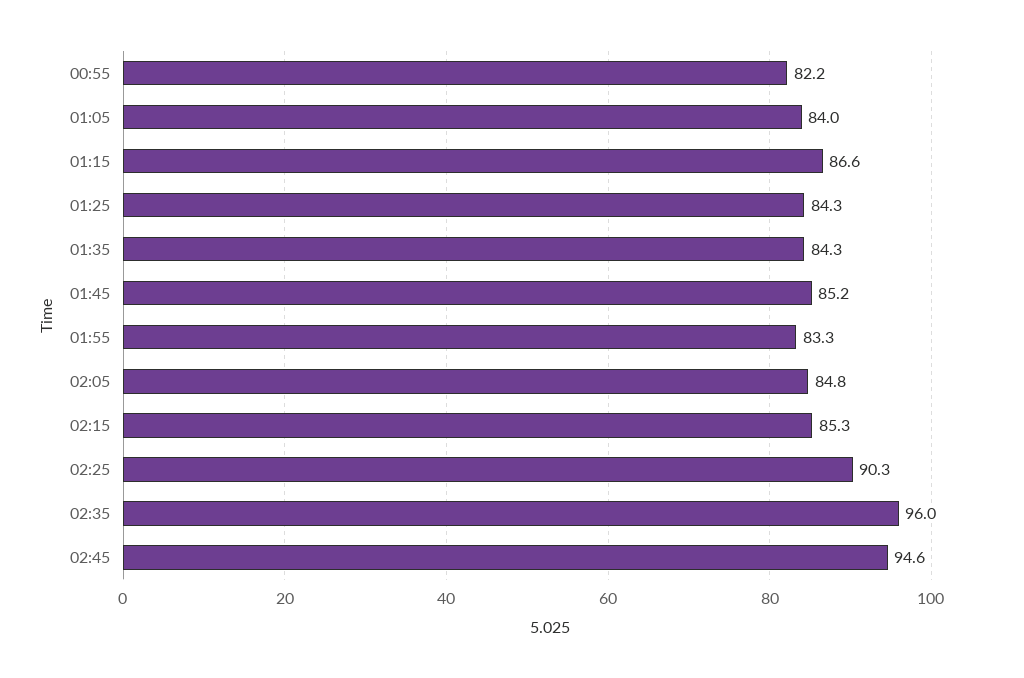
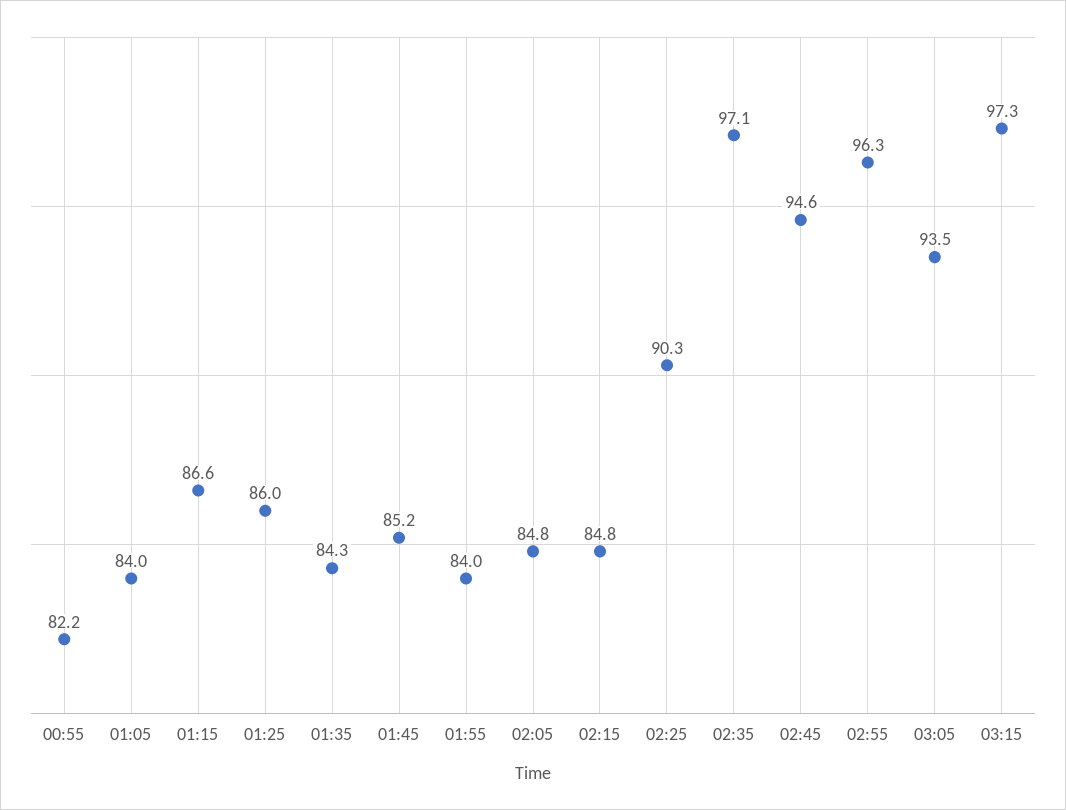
01:25: 84.3 -> 86
01:55: 83.3 -> 84
02:15: 85.3 -> 84.8
02:35: 96 -> 97.1
02:55: none -> 96.3
03:05: none -> 93.5
03:15: none -> 97.3

